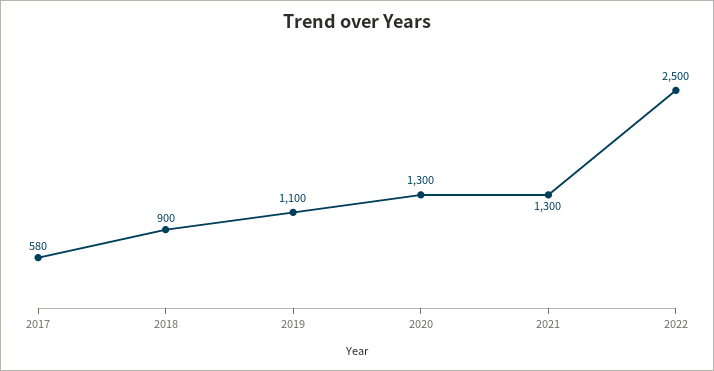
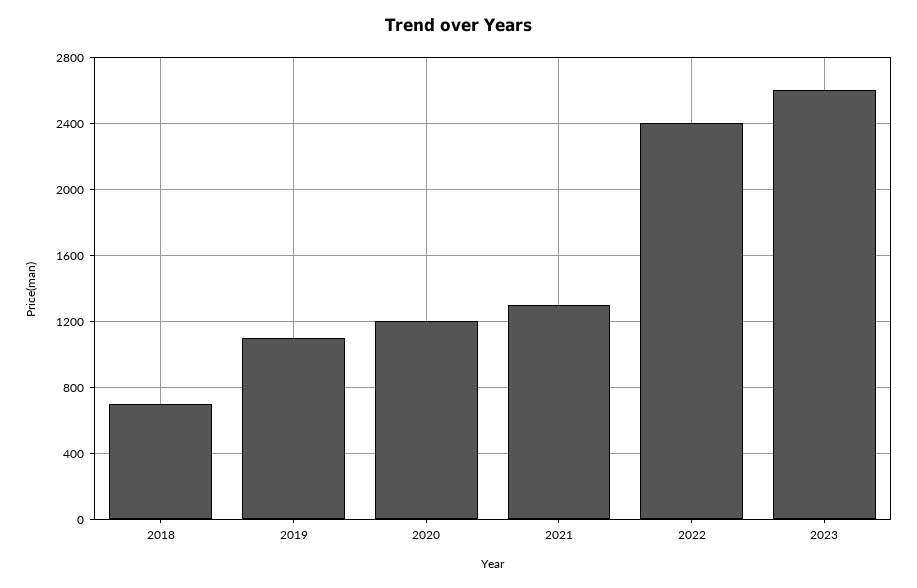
2017: 580 -> none
2018: 900 -> 700
2020: 1300 -> 1200
2022: 2500 -> 2400
2023: none -> 2600

